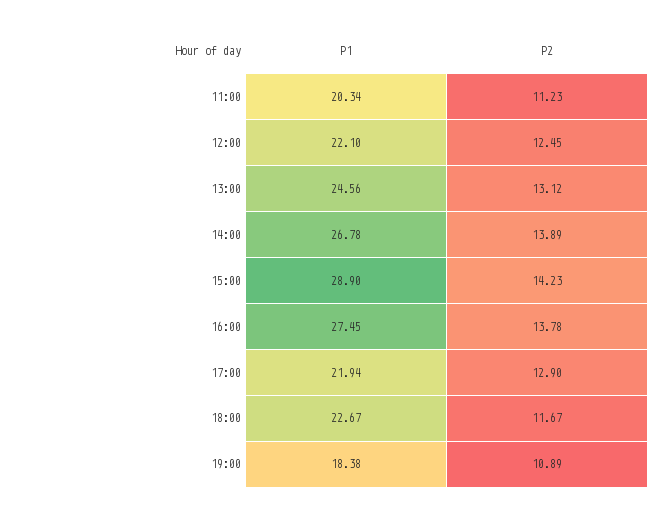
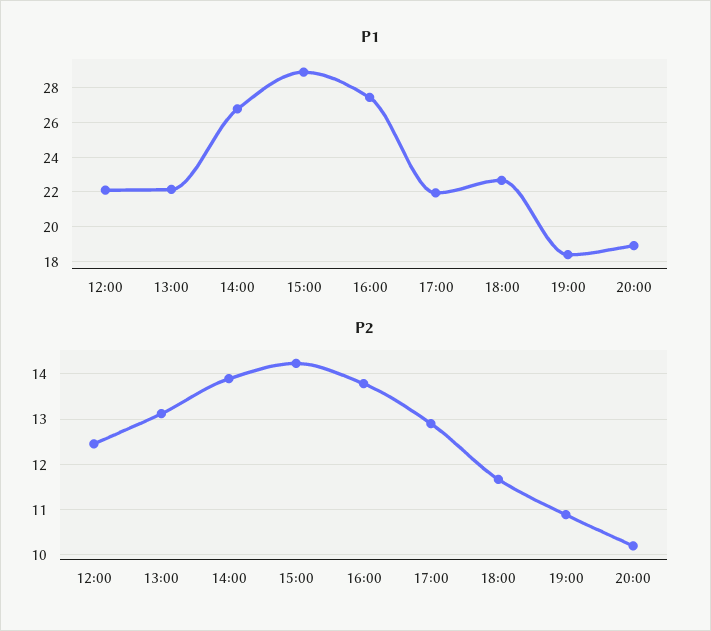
P1, 11:00: 20.34 -> none
P2, 11:00: 11.23 -> none
P1, 13:00: 24.56 -> 22
P1, 20:00: none -> 19
P2, 20:00: none -> 10.2

